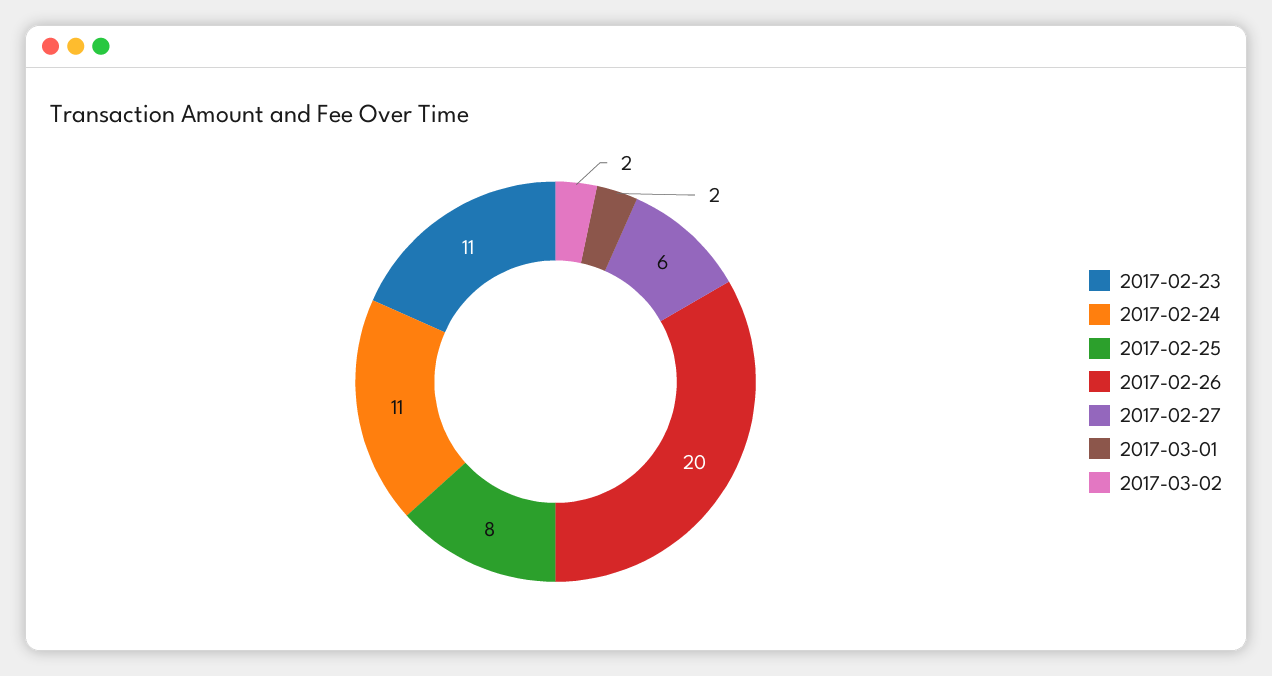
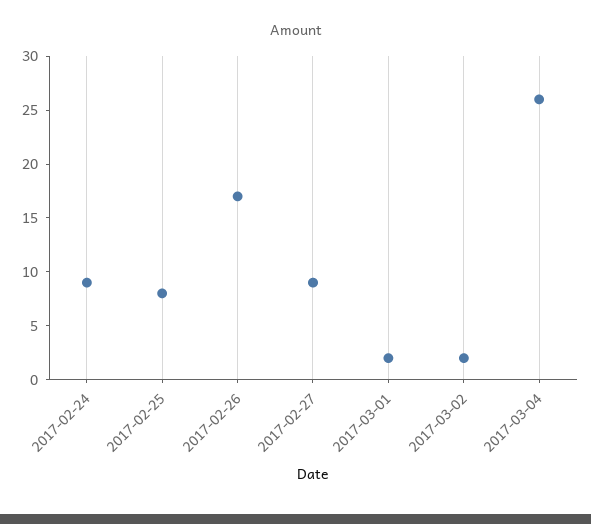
2017-02-23: 11 -> none
2017-02-24: 11 -> 9
2017-02-26: 20 -> 17
2017-02-27: 6 -> 9
2017-03-04: none -> 26

